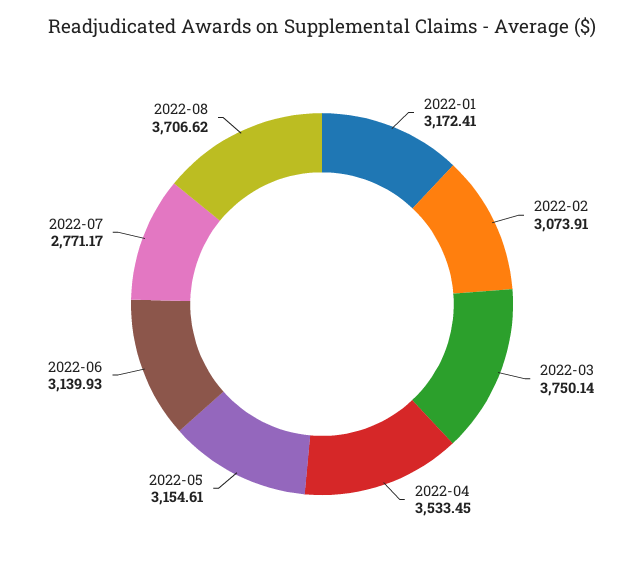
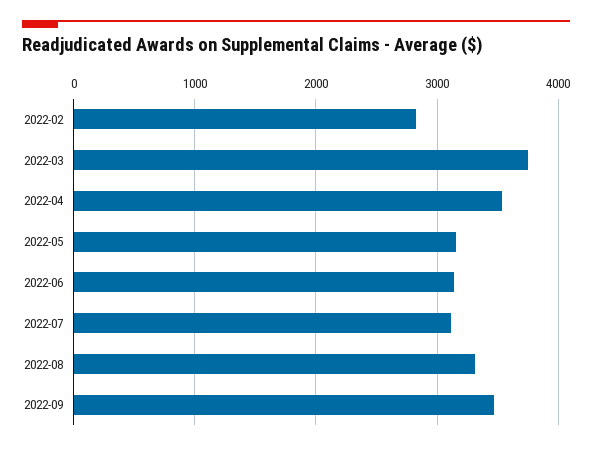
2022-01: 3172.41 -> none
2022-02: 3073.91 -> 2800
2022-07: 2771.17 -> 3100
2022-08: 3706.62 -> 3300
2022-09: none -> 3500

